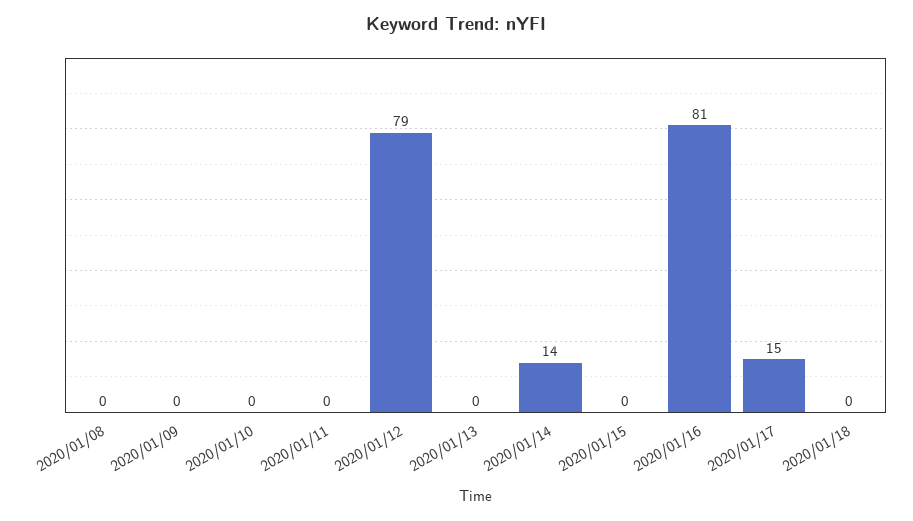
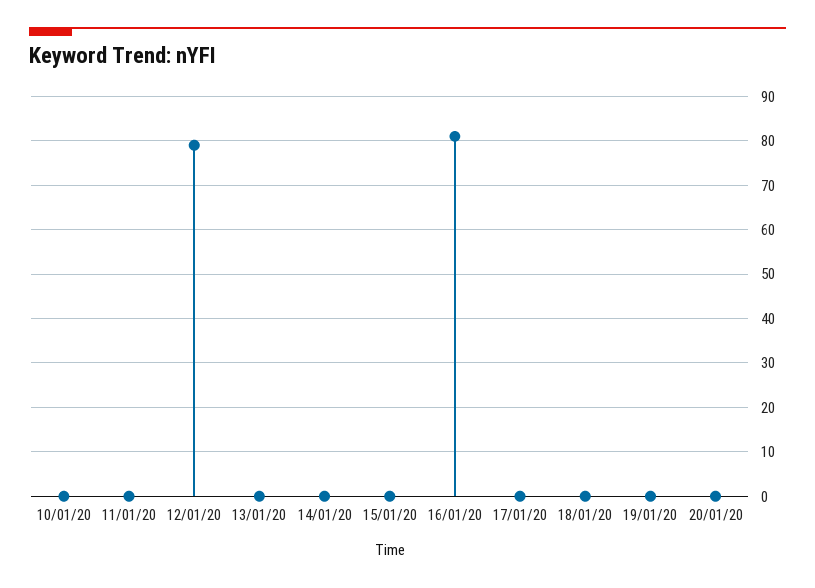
2020/01/08: 0 -> none
2020/01/09: 0 -> none
2020/01/14: 14 -> 0
2020/01/17: 15 -> 0
19/01/20: none -> 0
20/01/20: none -> 0

